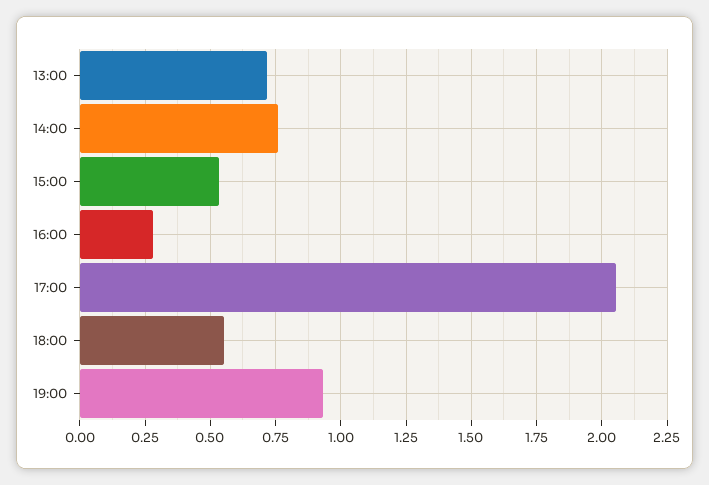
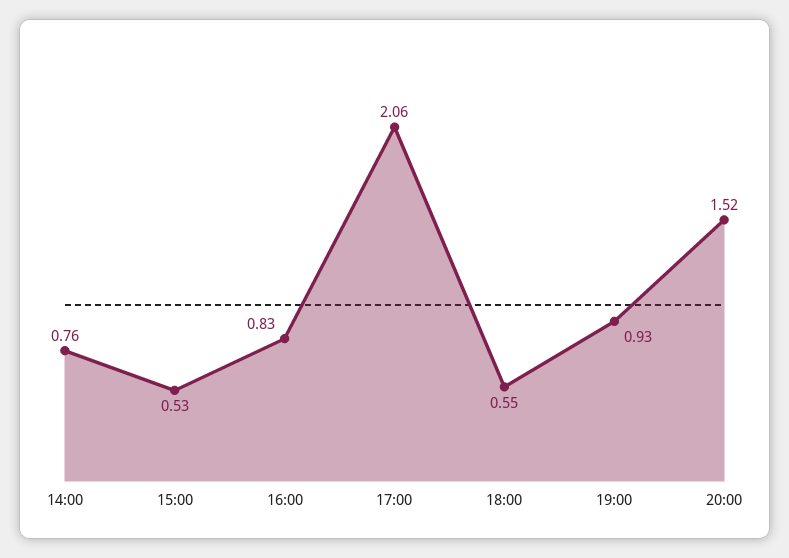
13:00: 0.725 -> none
16:00: 0.275 -> 0.83
20:00: none -> 1.52

